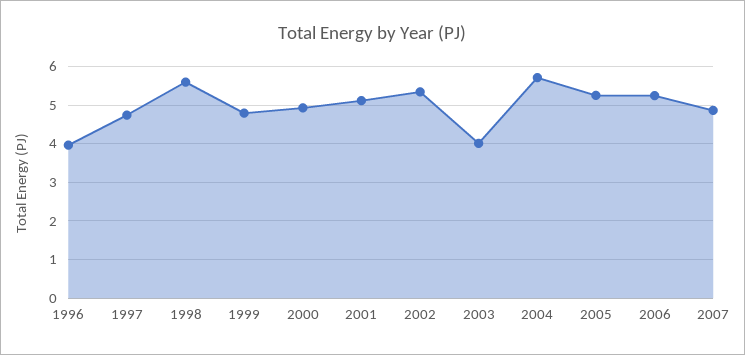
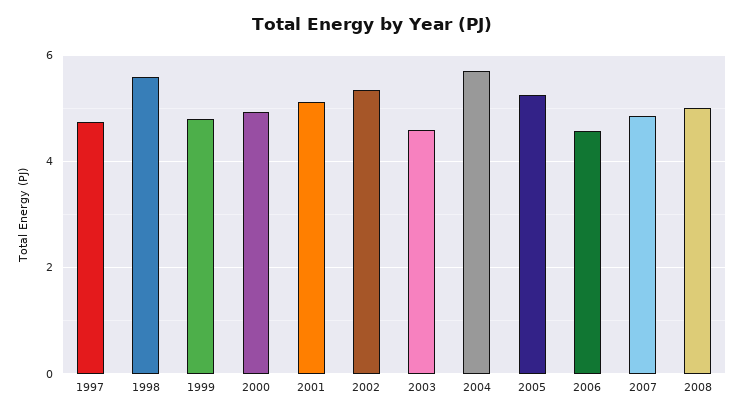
1996: 4 -> none
2003: 4 -> 4.6
2006: 5.2 -> 4.6
2008: none -> 5

